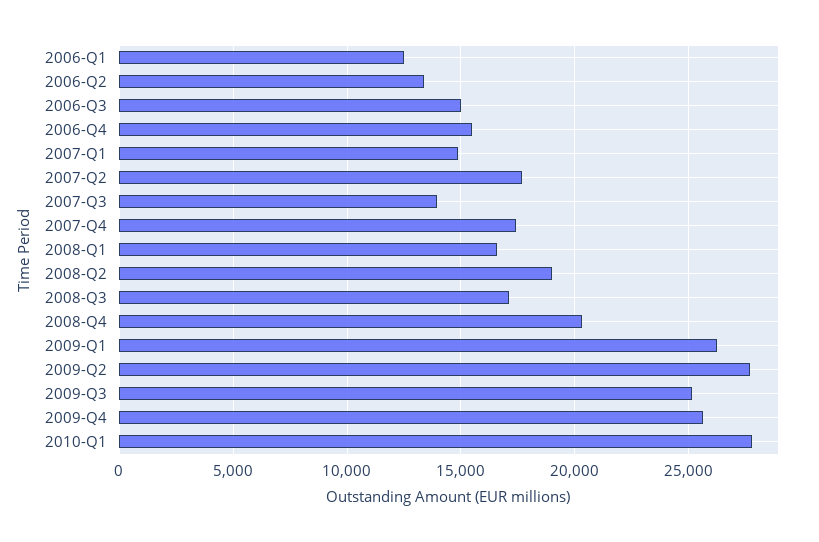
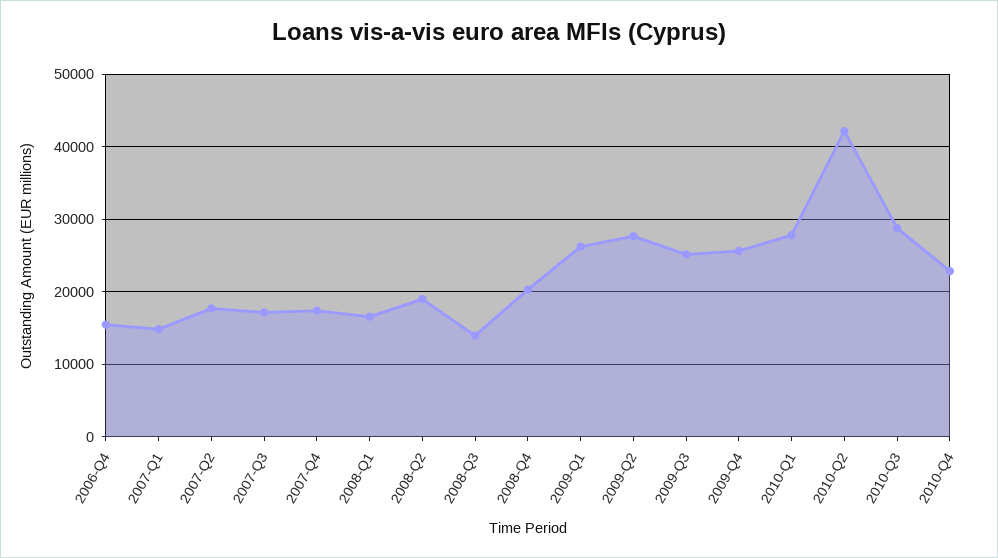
2006-Q1: 12500 -> none
2006-Q2: 13500 -> none
2006-Q3: 15000 -> none
2007-Q3: 14000 -> 17000
2008-Q3: 17000 -> 14000
2010-Q2: none -> 42000
2010-Q3: none -> 29000
2010-Q4: none -> 23000

